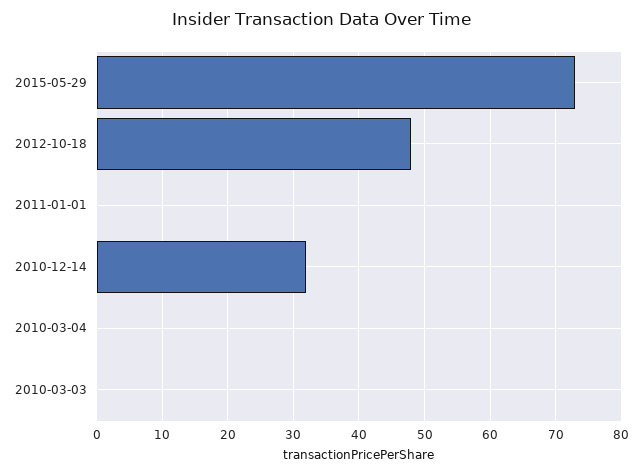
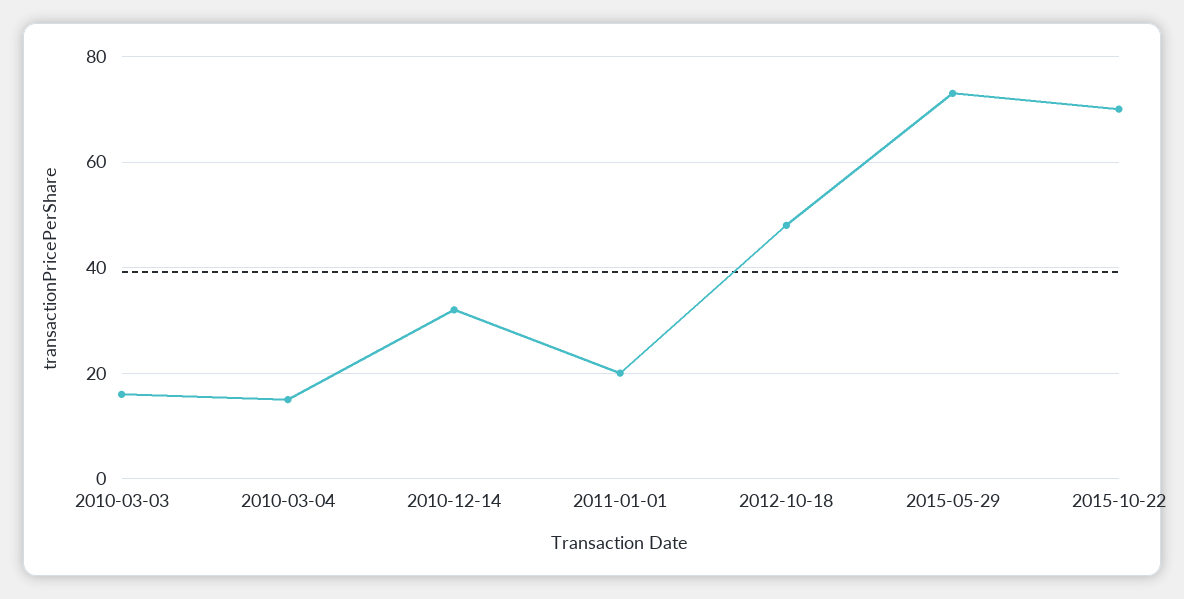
2011-01-01: 0 -> 20
2010-03-04: 0 -> 15
2010-03-03: 0 -> 15
2015-10-22: none -> 70

